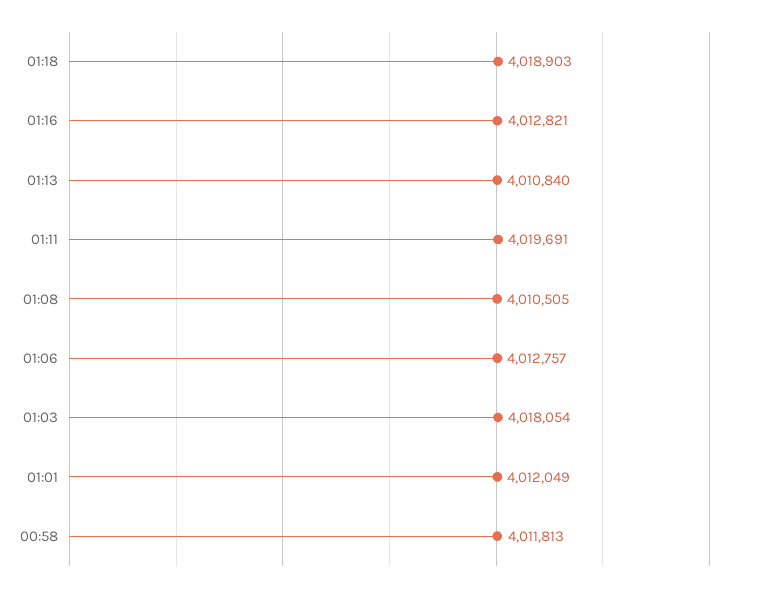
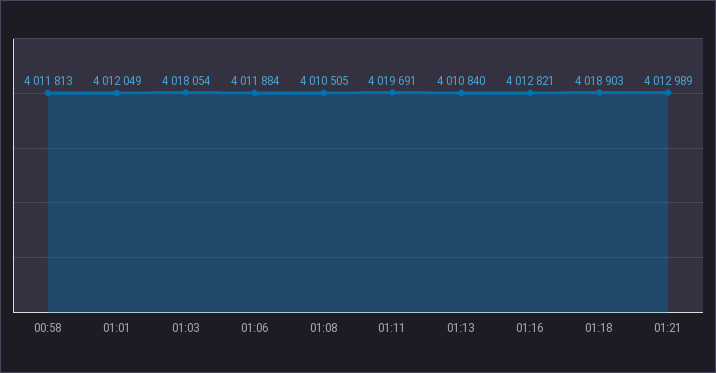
01:06: 4012757 -> 4011884
01:21: none -> 4012989

